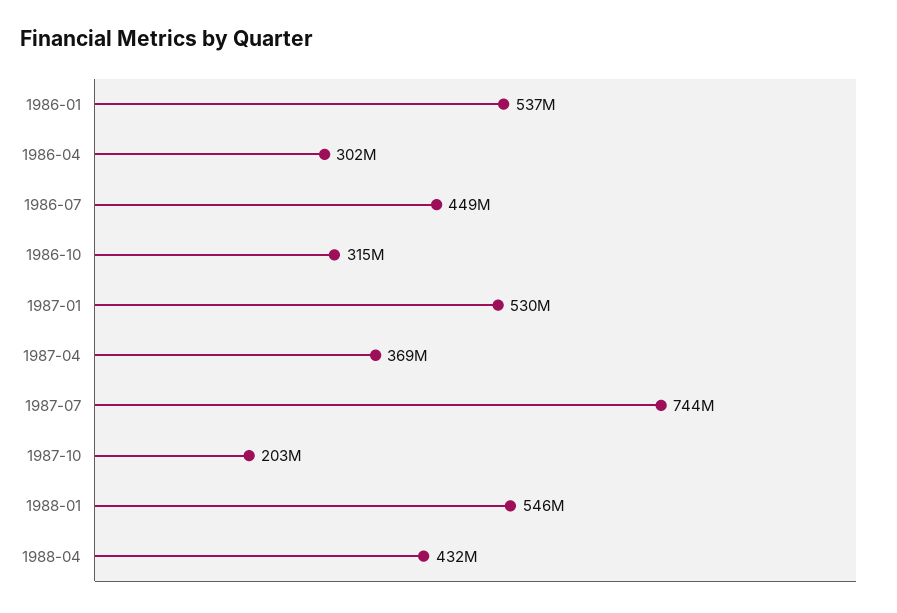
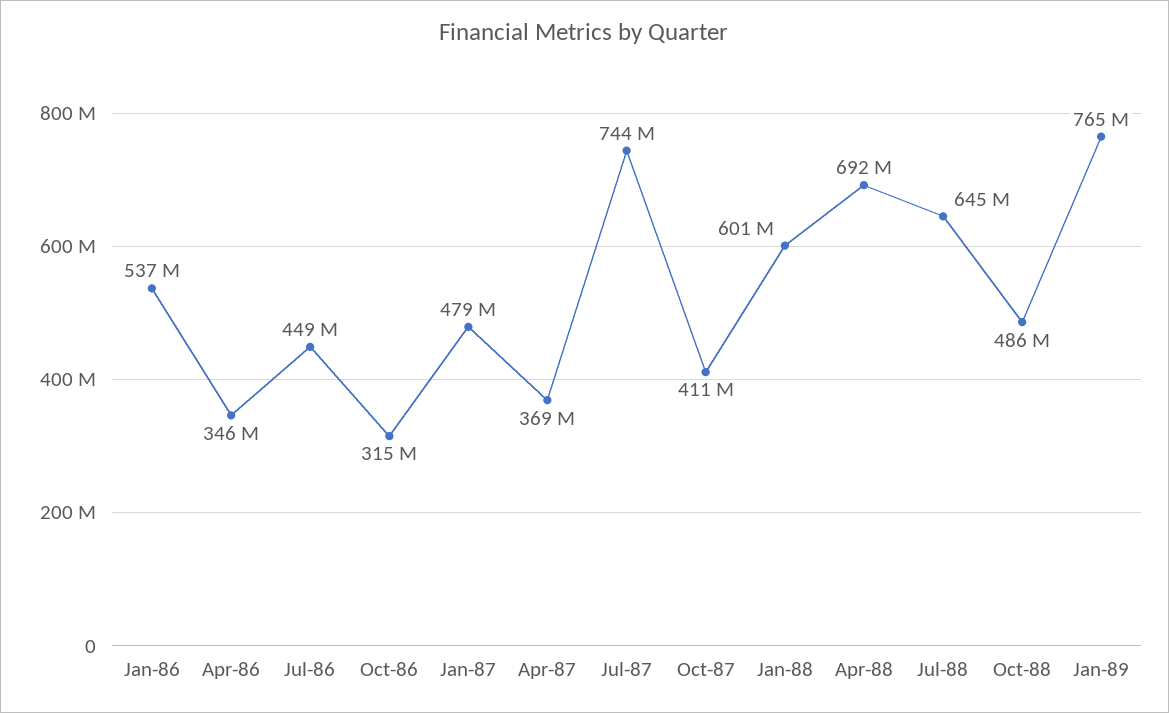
1986-04: 302000000 -> 346000000
1987-01: 530000000 -> 479000000
1987-10: 203000000 -> 411000000
1988-01: 546000000 -> 601000000
1988-04: 432000000 -> 692000000
Jul-88: none -> 645000000
Oct-88: none -> 486000000
Jan-89: none -> 765000000

